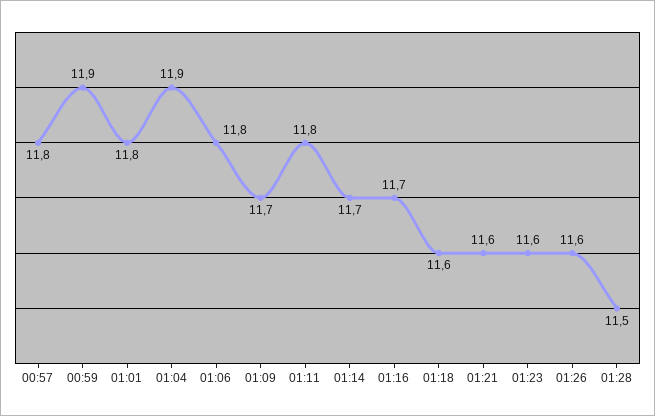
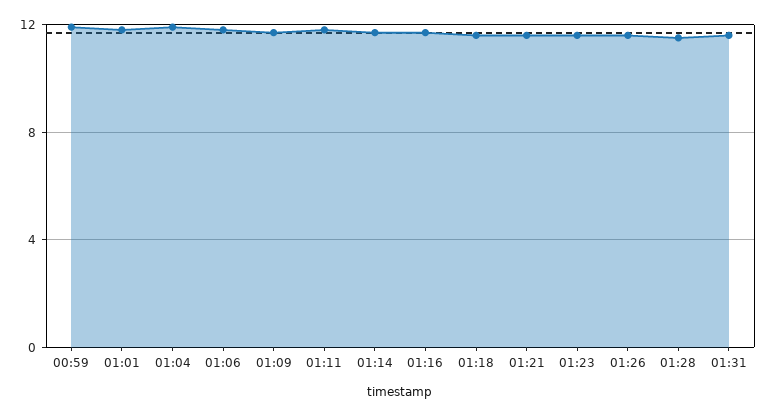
00:57: 11.8 -> none
01:31: none -> 11.5

